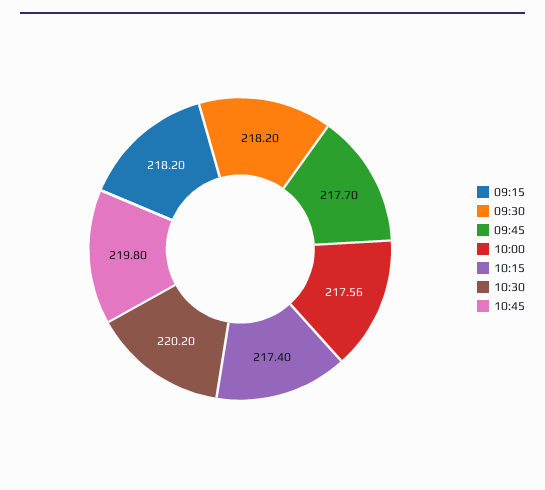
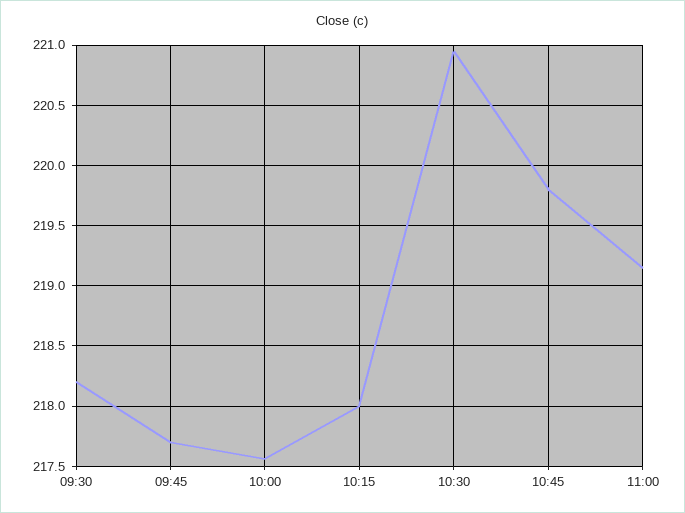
09:15: 218.2 -> none
10:15: 217.4 -> 218
10:30: 220.2 -> 220.95
11:00: none -> 219.15

